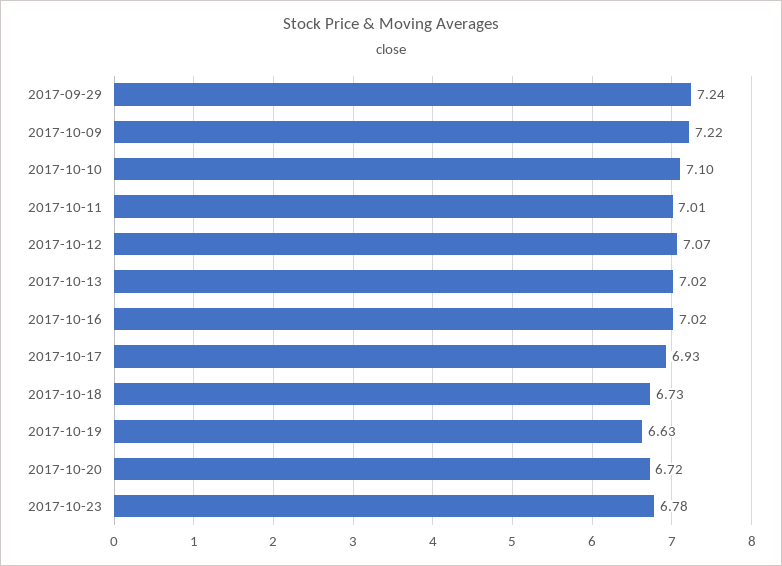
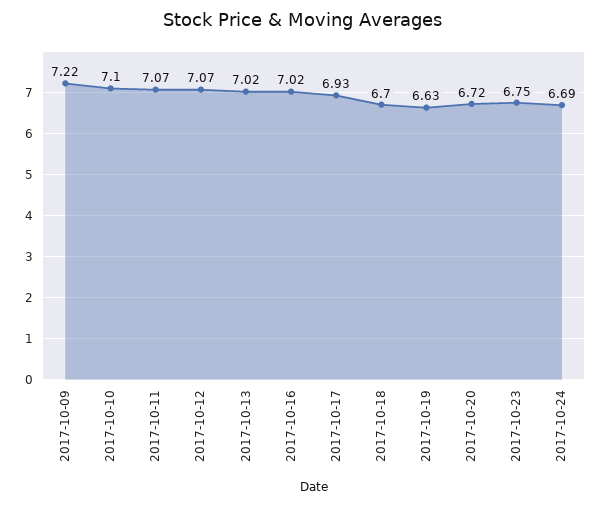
2017-09-29: 7.24 -> none
2017-10-11: 7.01 -> 7.07
2017-10-18: 6.73 -> 6.7
2017-10-23: 6.78 -> 6.75
2017-10-24: none -> 6.69

